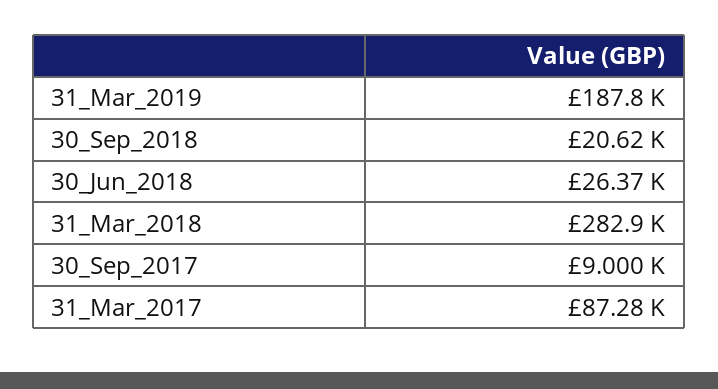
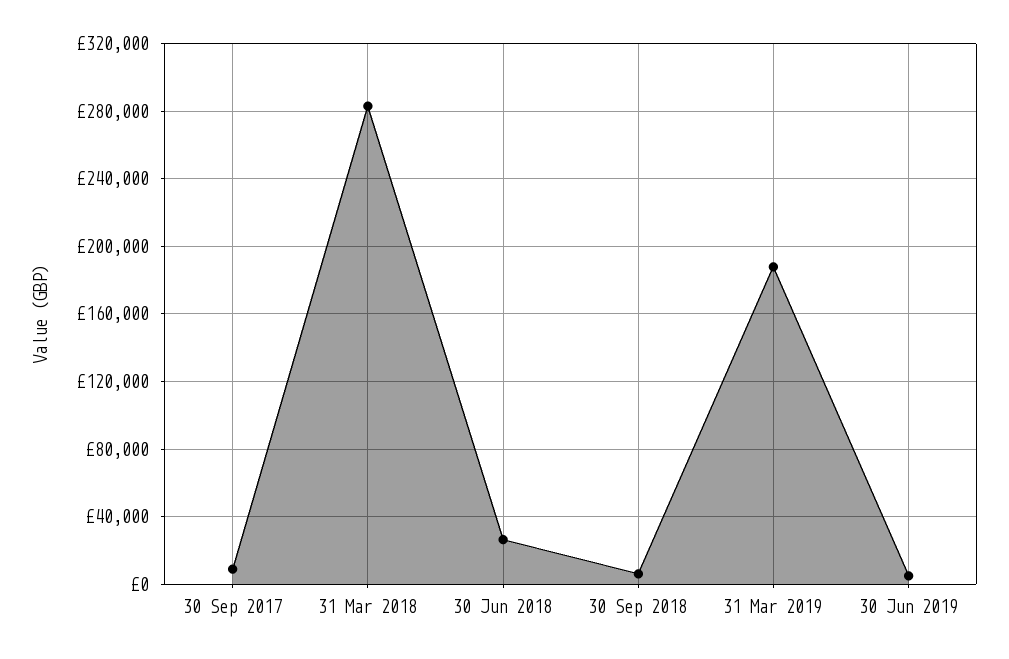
30_Sep_2018: 20620 -> 5000
31_Mar_2017: 87280 -> none
30 Jun 2019: none -> 5000

